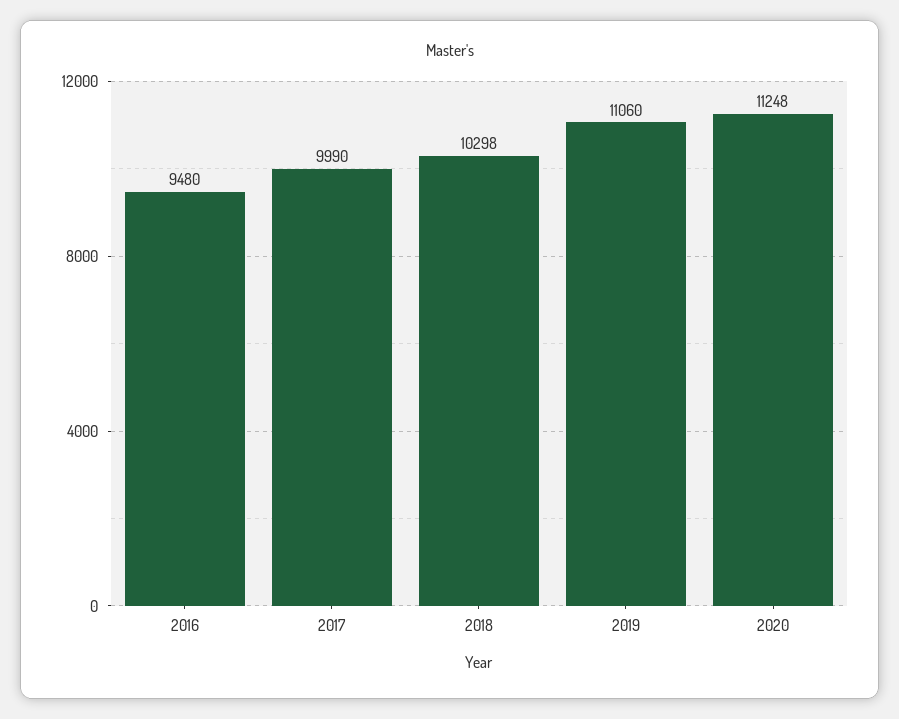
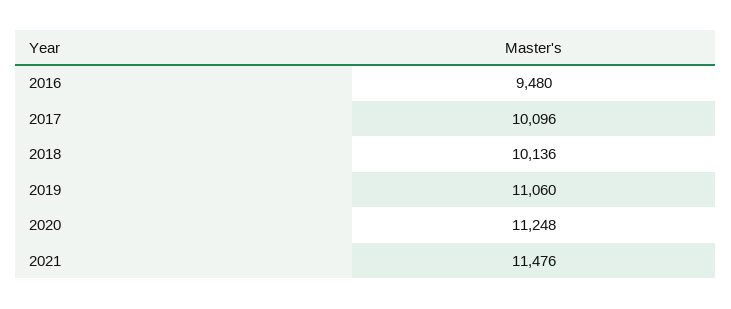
2017: 9990 -> 10096
2018: 10298 -> 10136
2021: none -> 11476

